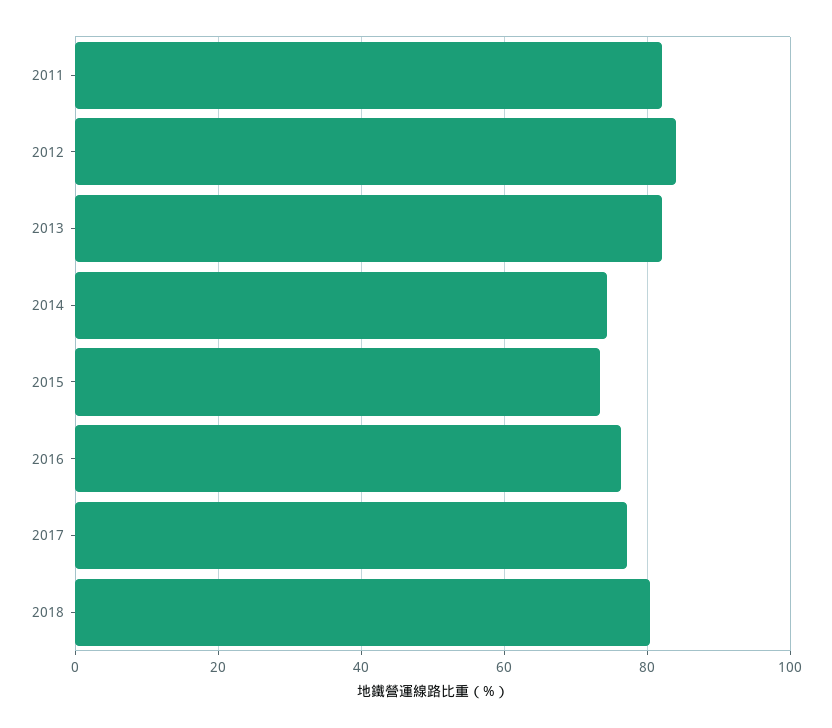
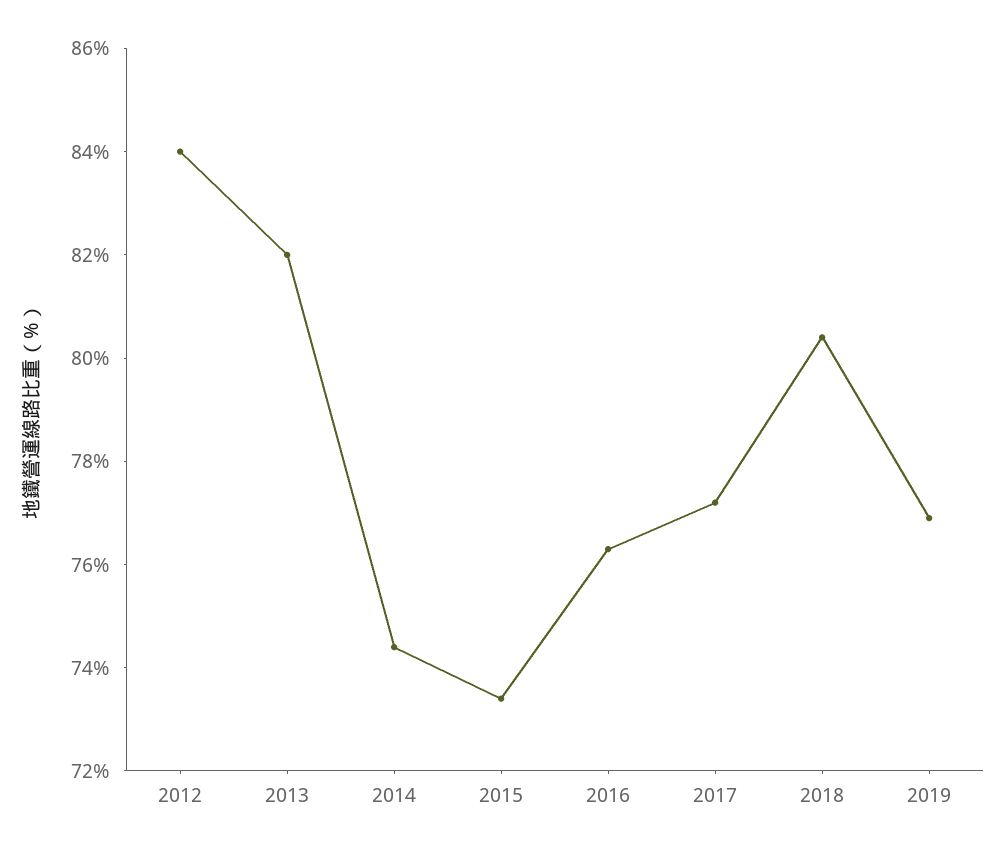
2011: 82 -> none
2019: none -> 77

